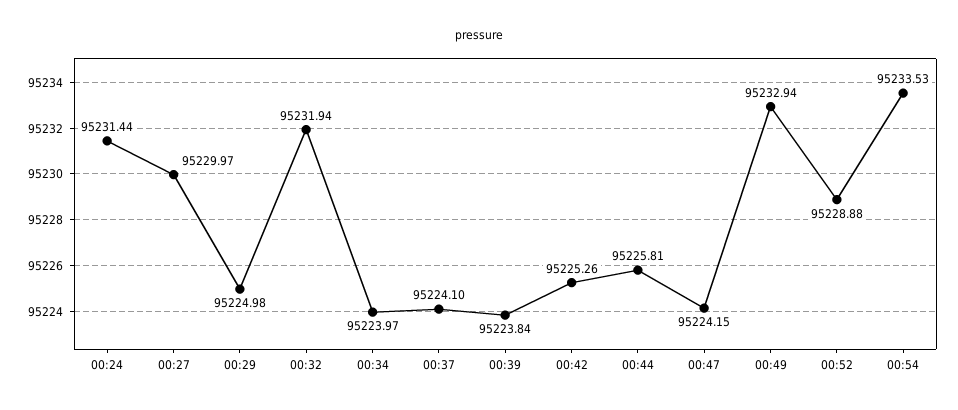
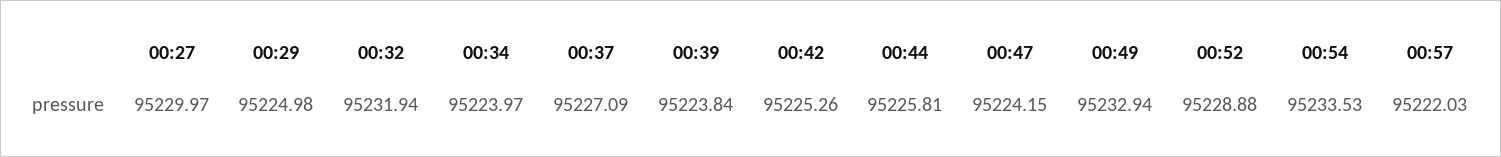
00:24: 95231.44 -> none
00:37: 95224.1 -> 95227.09
00:57: none -> 95222.03

